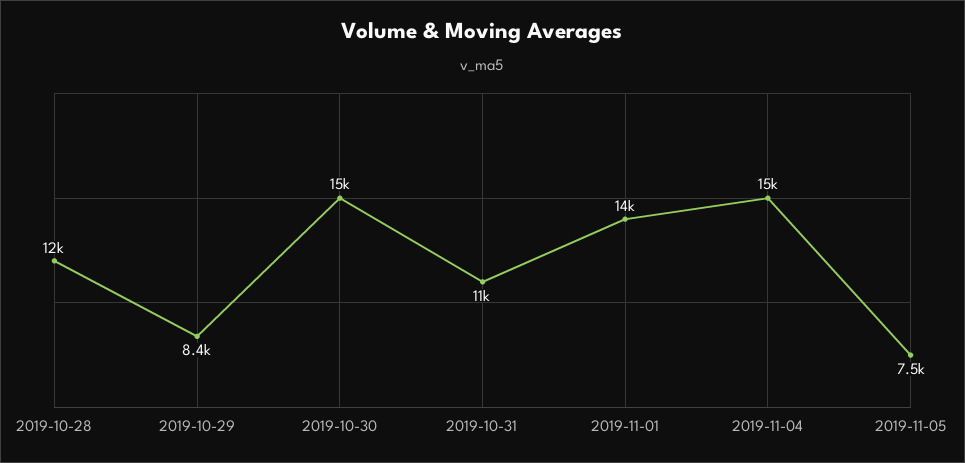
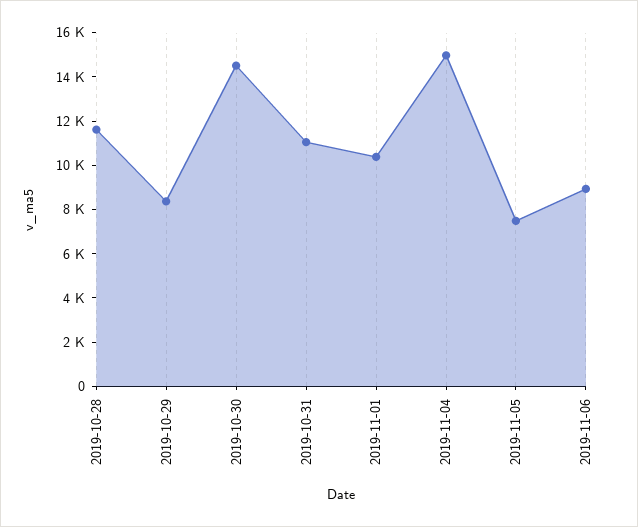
2019-11-01: 14000 -> 10500
2019-11-06: none -> 9000

